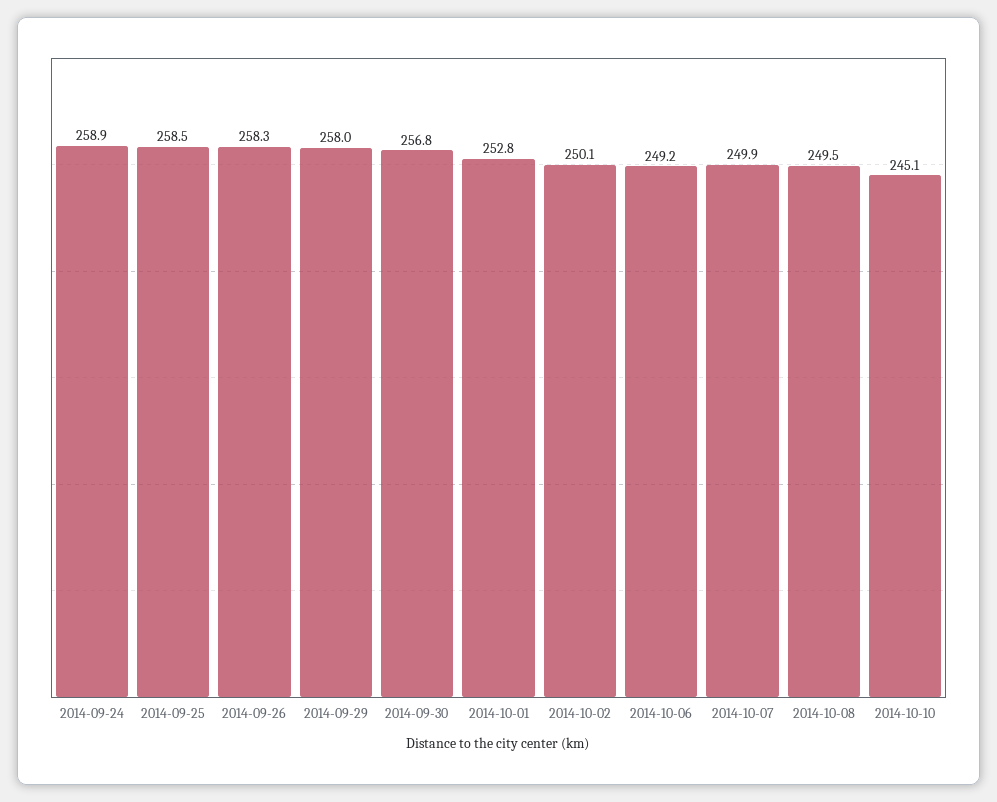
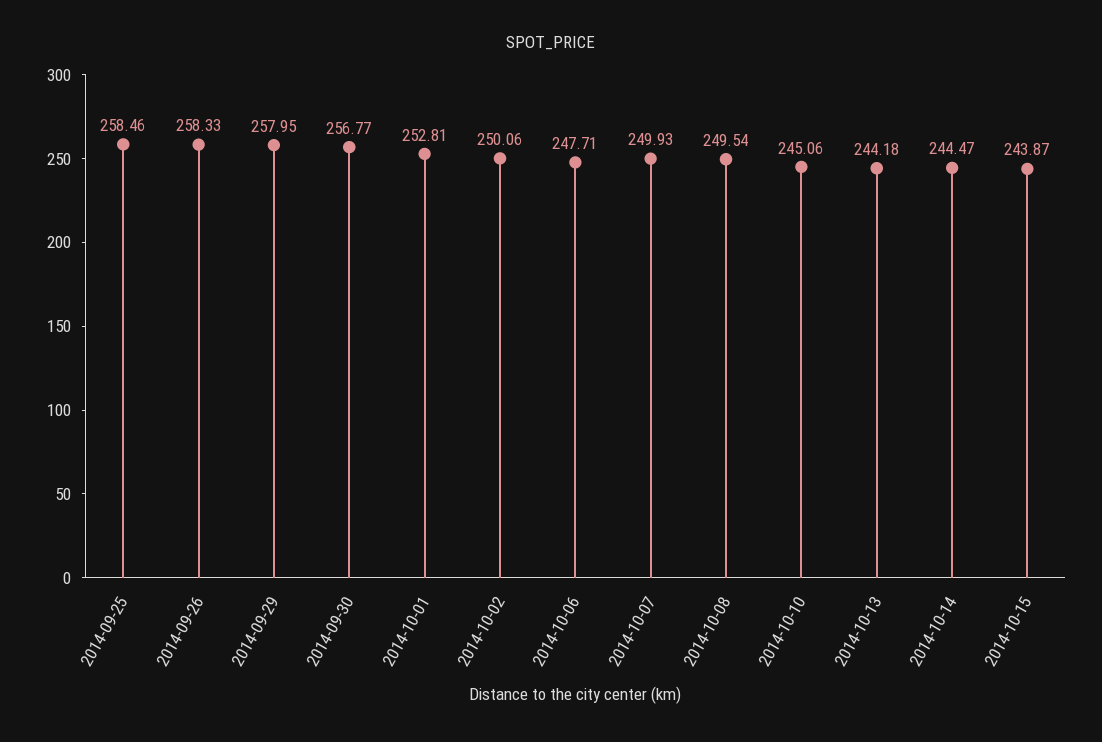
2014-09-24: 258.9 -> none
2014-10-06: 249.2 -> 247.71
2014-10-13: none -> 244.18
2014-10-14: none -> 244.47
2014-10-15: none -> 243.87

